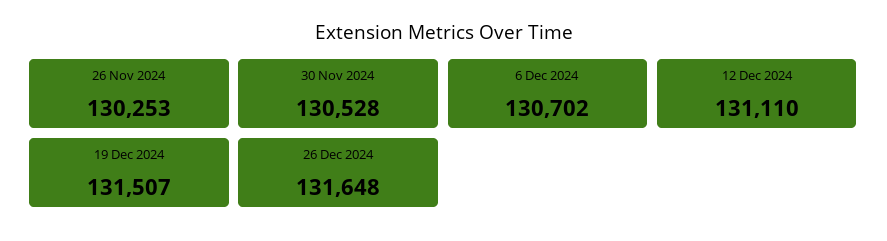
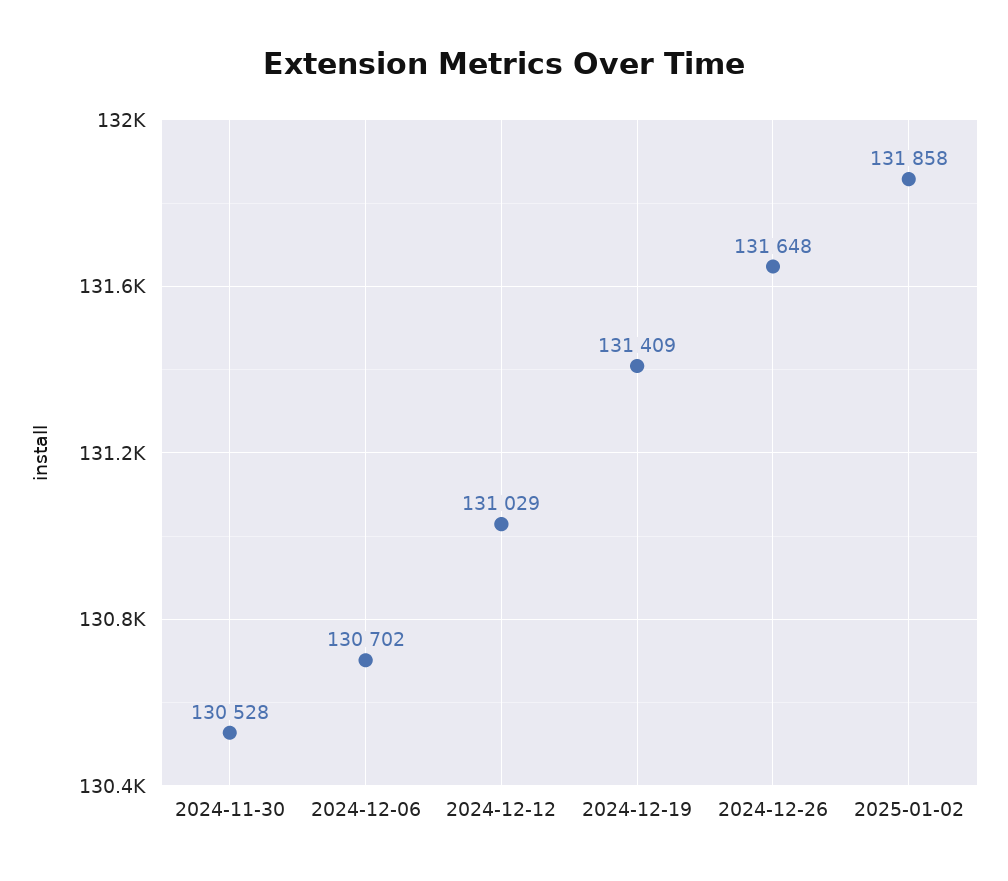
26 Nov 2024: 130253 -> none
12 Dec 2024: 131110 -> 131029
19 Dec 2024: 131507 -> 131409
2025-01-02: none -> 131858

